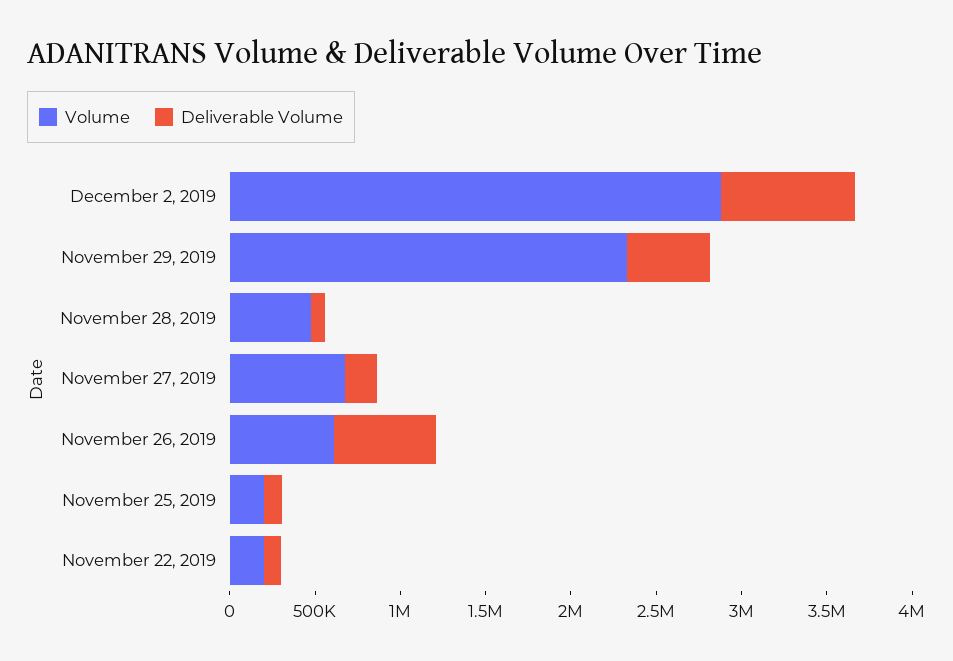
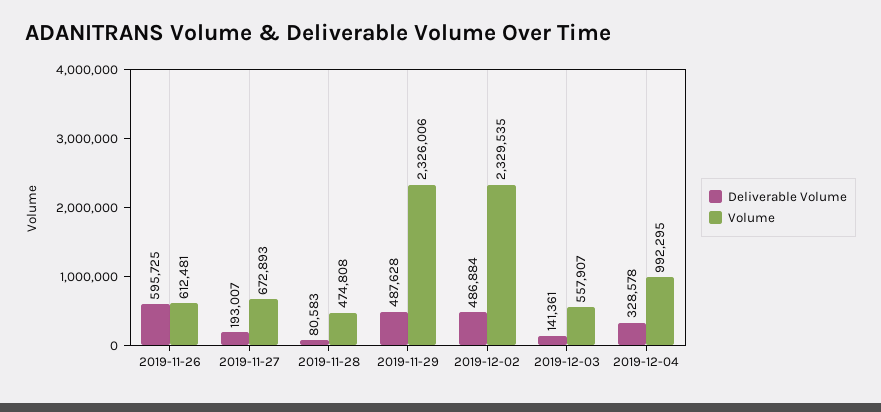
Volume, December 2, 2019: 2900000 -> 2329535
Deliverable Volume, December 2, 2019: 800000 -> 486884
Volume, November 25, 2019: 200000 -> none
Deliverable Volume, November 25, 2019: 100000 -> none
Volume, November 22, 2019: 200000 -> none
Deliverable Volume, November 22, 2019: 100000 -> none
Deliverable Volume, 2019-12-03: none -> 141361
Volume, 2019-12-03: none -> 557907
Deliverable Volume, 2019-12-04: none -> 328578
Volume, 2019-12-04: none -> 992295

